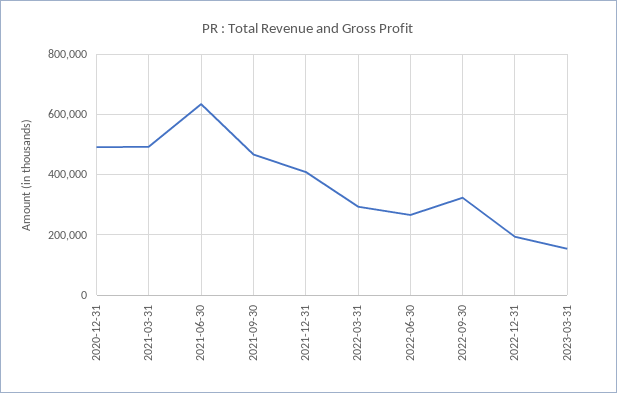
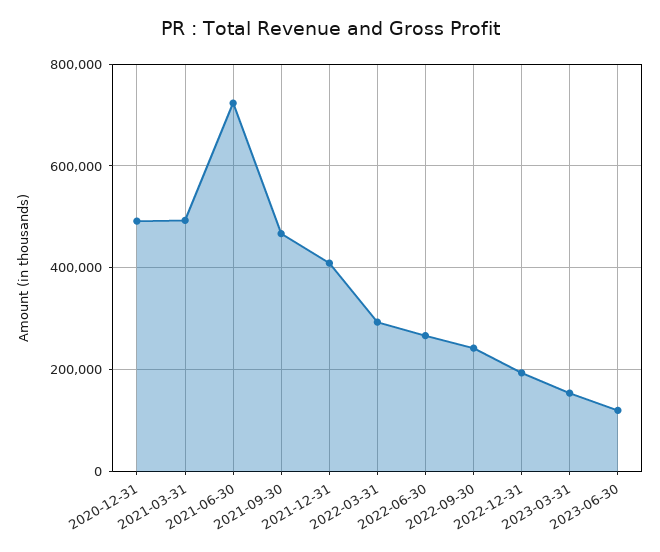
2021-06-30: 640000 -> 720000
2022-09-30: 320000 -> 240000
2023-06-30: none -> 120000

